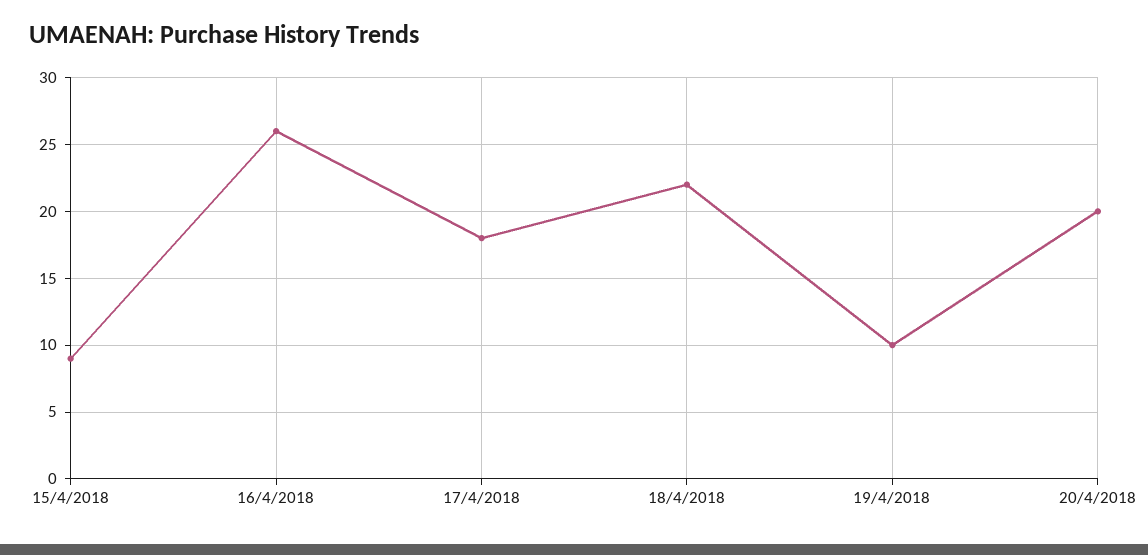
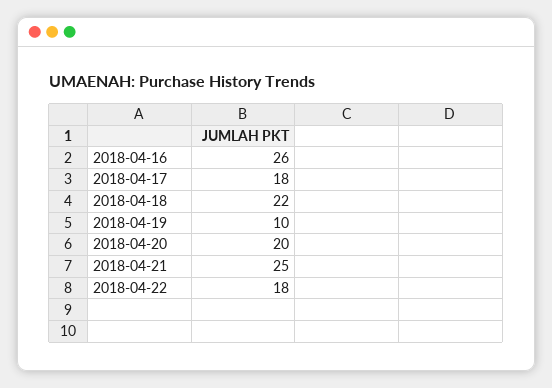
15/4/2018: 9 -> none
2018-04-21: none -> 25
2018-04-22: none -> 18

